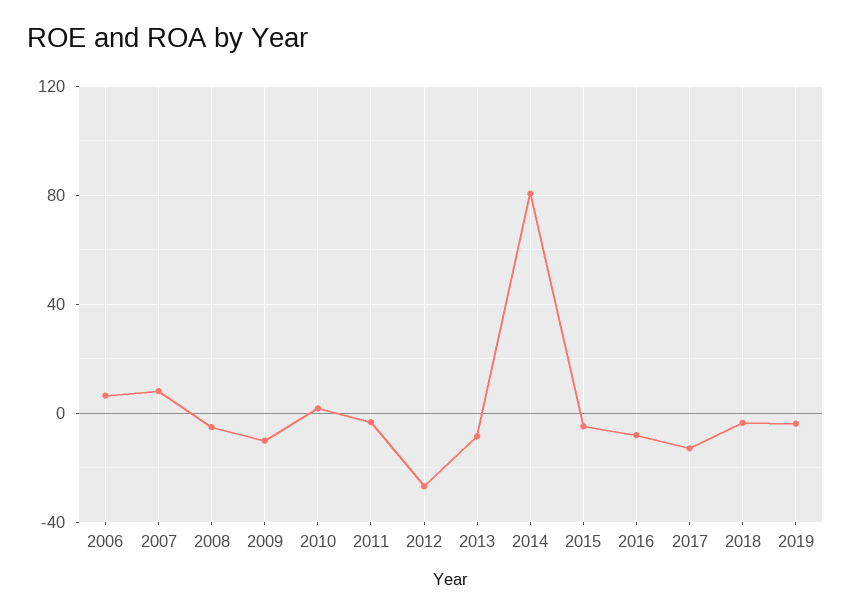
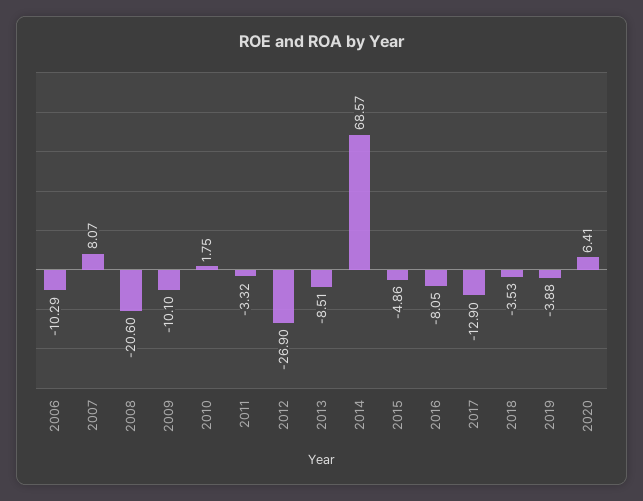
2006: 5 -> -10.29
2008: -5 -> -20.6
2014: 80 -> 68.57
2020: none -> 6.41

